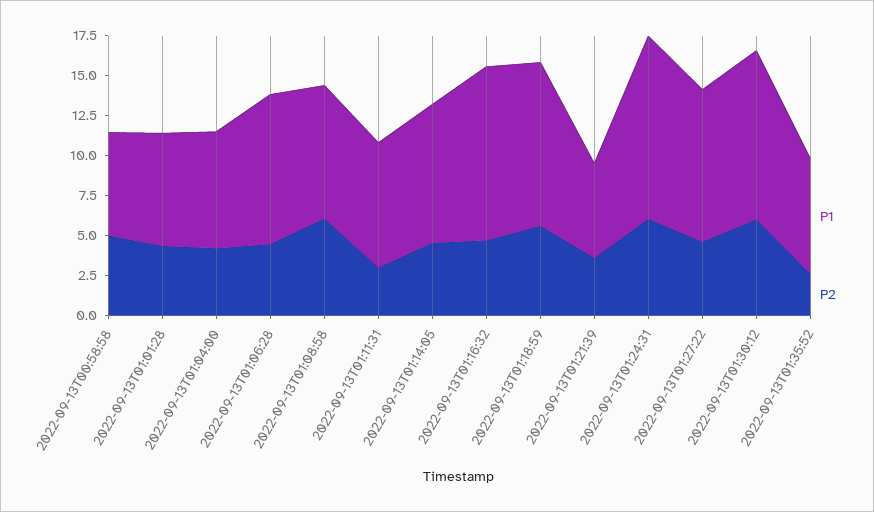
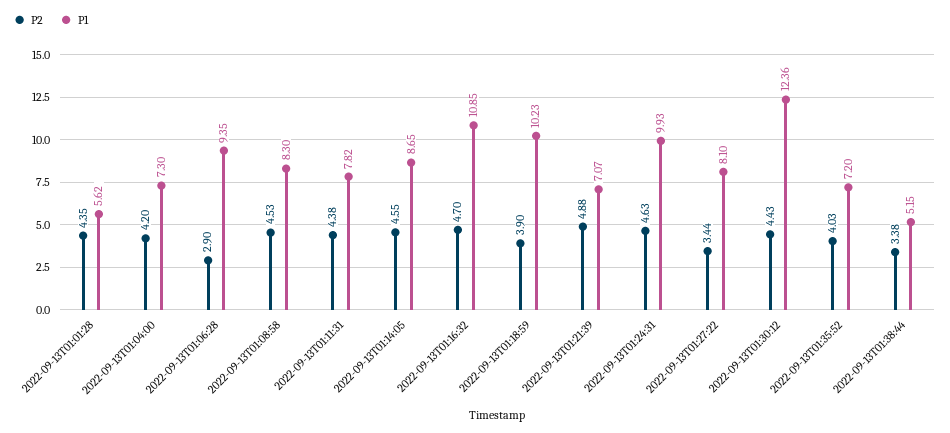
P1, 2022-09-13T00:58:58: 6.5 -> none
P2, 2022-09-13T00:58:58: 5 -> none
P1, 2022-09-13T01:01:28: 7 -> 5.62
P2, 2022-09-13T01:06:28: 4.5 -> 2.9
P2, 2022-09-13T01:08:58: 6 -> 4.53
P2, 2022-09-13T01:11:31: 3 -> 4.38
P2, 2022-09-13T01:18:59: 5.5 -> 3.9
P1, 2022-09-13T01:21:39: 6 -> 7.07
P2, 2022-09-13T01:21:39: 3.5 -> 4.88
P1, 2022-09-13T01:24:31: 11.5 -> 9.93
P2, 2022-09-13T01:24:31: 6 -> 4.63
P1, 2022-09-13T01:27:22: 9.5 -> 8.1
P2, 2022-09-13T01:27:22: 4.5 -> 3.44
P1, 2022-09-13T01:30:12: 10.5 -> 12.36
P2, 2022-09-13T01:30:12: 6 -> 4.43
P2, 2022-09-13T01:35:52: 2.5 -> 4.03
P2, 2022-09-13T01:38:44: none -> 3.38
P1, 2022-09-13T01:38:44: none -> 5.15

